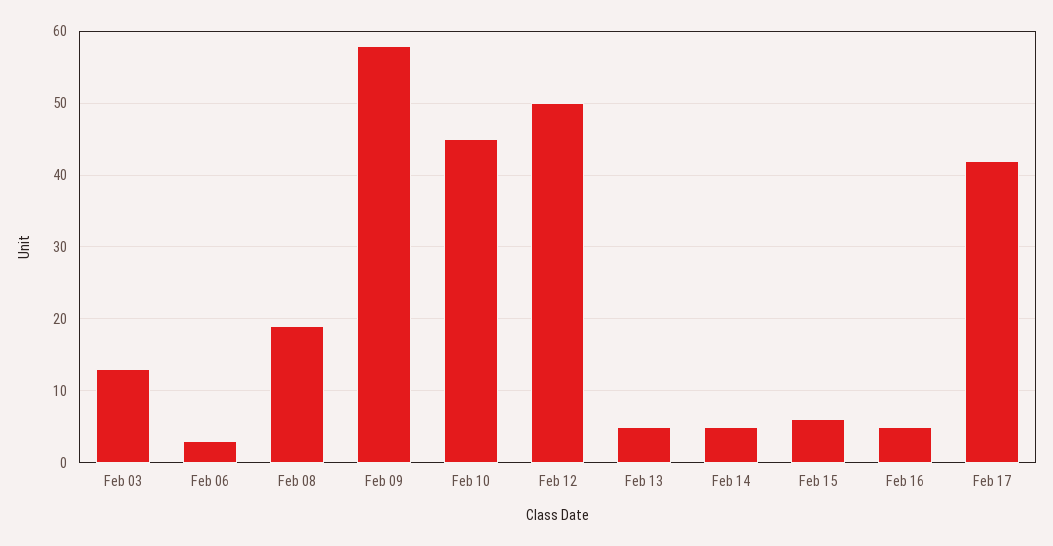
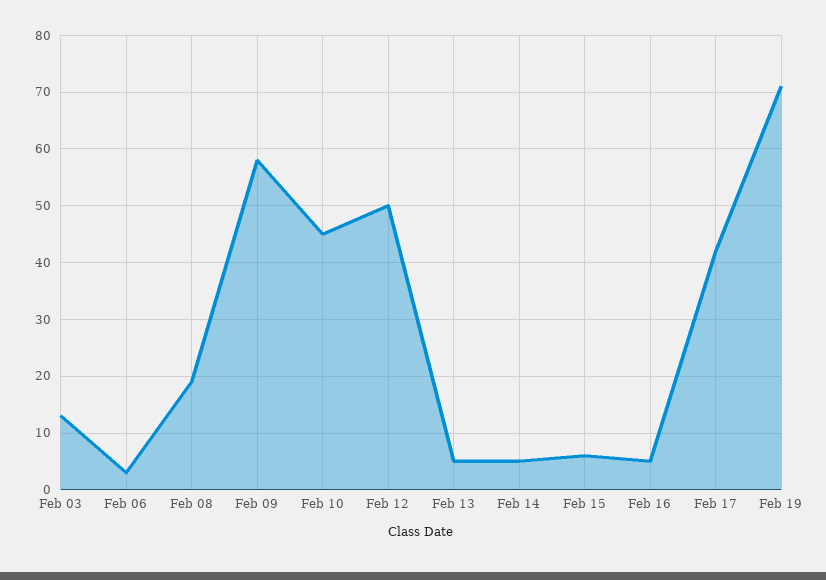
Feb 19: none -> 70

